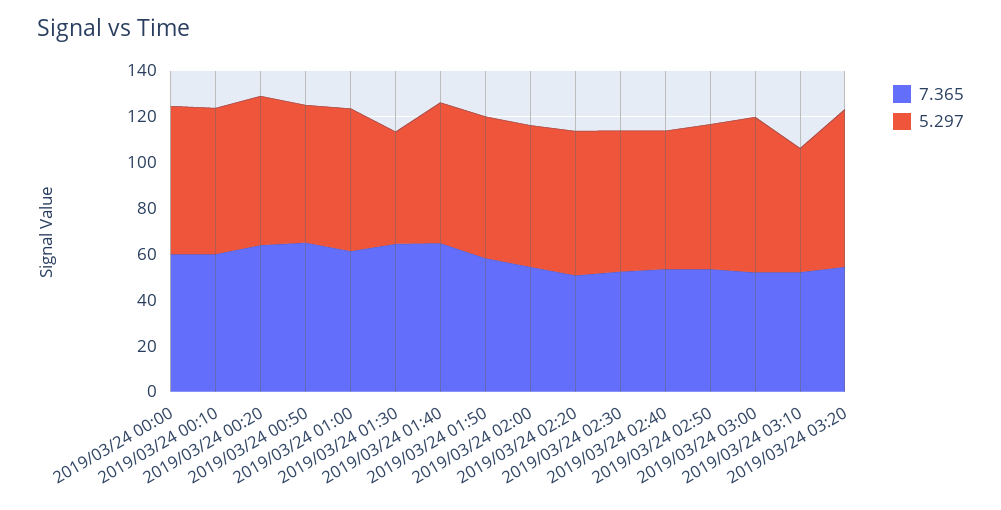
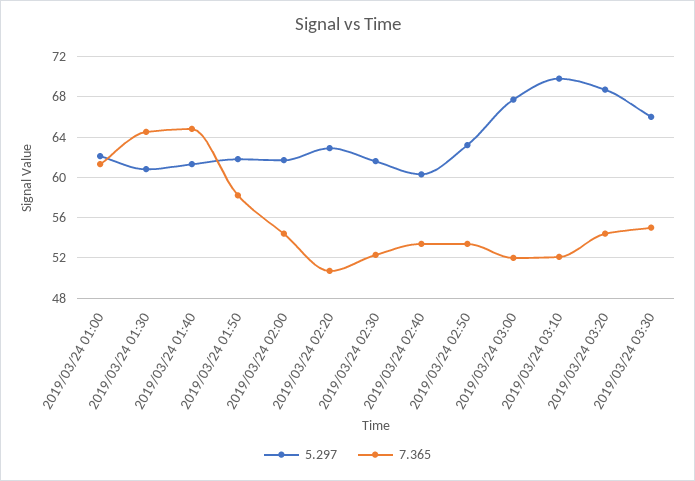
7.365, 2019/03/24 00:00: 60 -> none
5.297, 2019/03/24 00:00: 65 -> none
7.365, 2019/03/24 00:10: 60 -> none
5.297, 2019/03/24 00:10: 65 -> none
7.365, 2019/03/24 00:20: 65 -> none
5.297, 2019/03/24 00:20: 65 -> none
7.365, 2019/03/24 00:50: 65 -> none
5.297, 2019/03/24 00:50: 60 -> none
5.297, 2019/03/24 01:30: 50 -> 61
5.297, 2019/03/24 03:10: 55 -> 70
5.297, 2019/03/24 03:30: none -> 66
7.365, 2019/03/24 03:30: none -> 55

